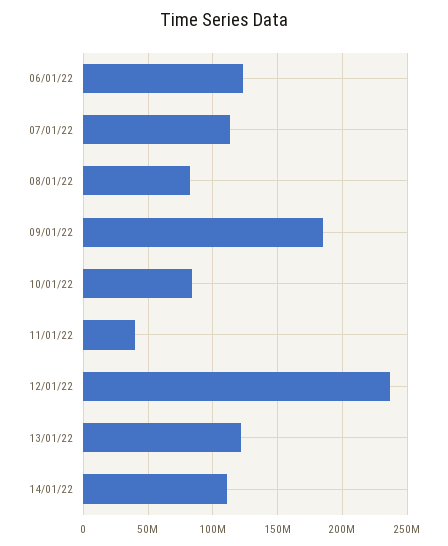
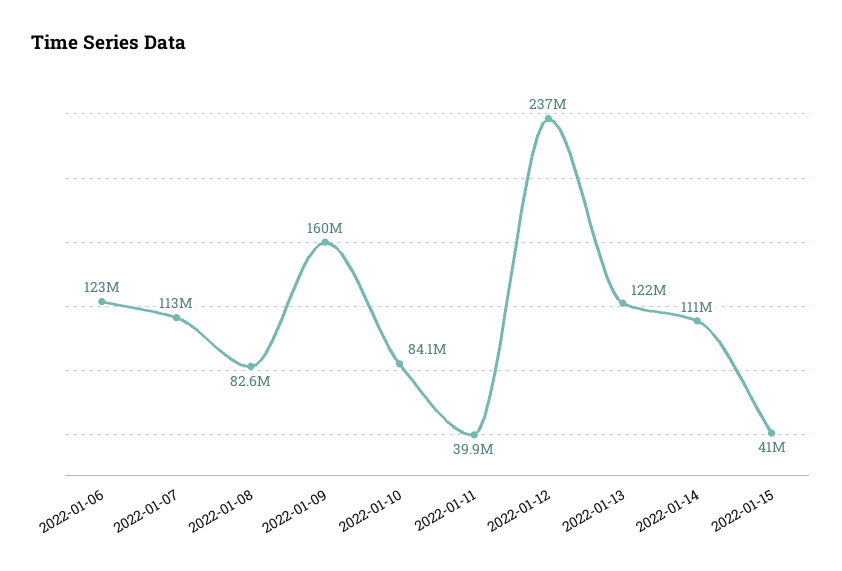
09/01/22: 185000000 -> 160000000
2022-01-15: none -> 41000000

